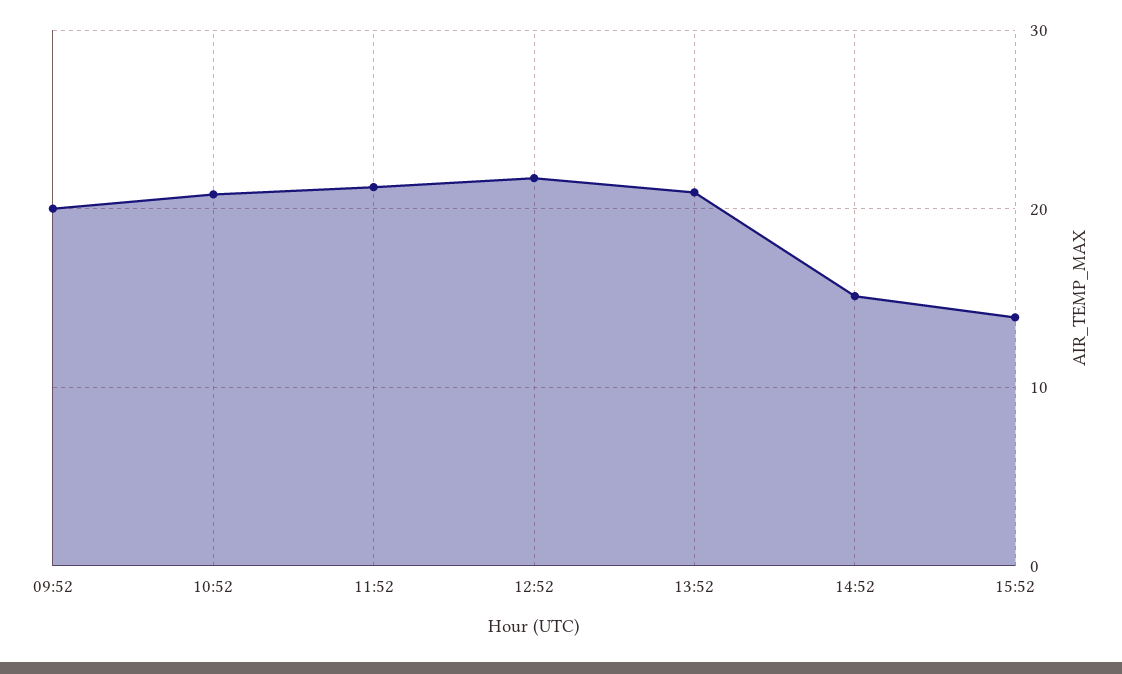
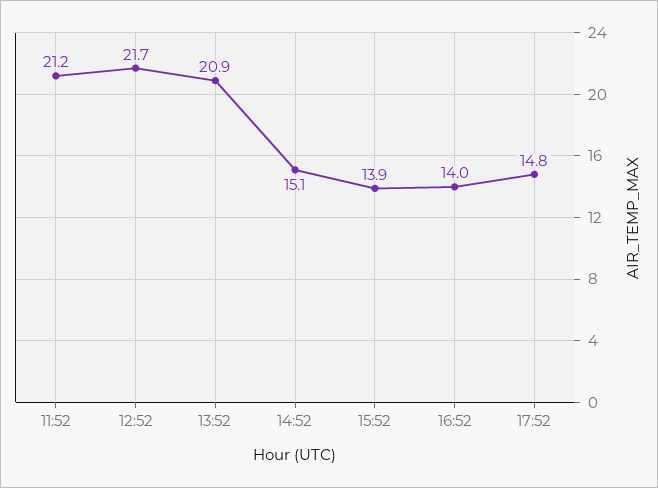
09:52: 20 -> none
10:52: 21 -> none
16:52: none -> 14
17:52: none -> 14.8

